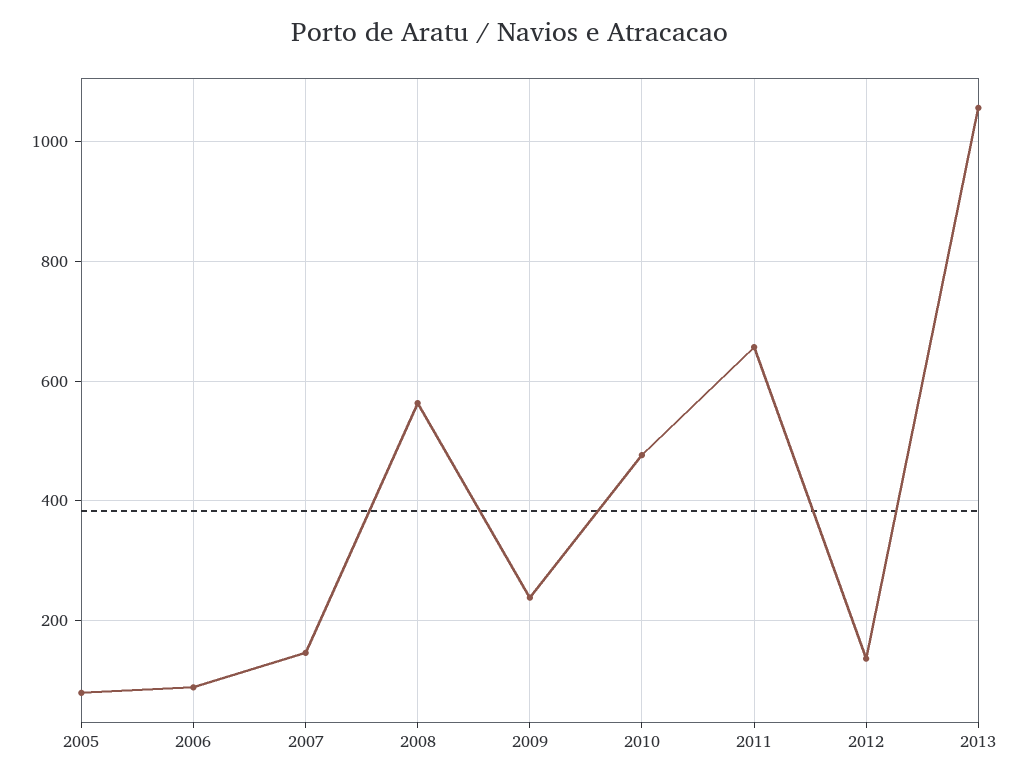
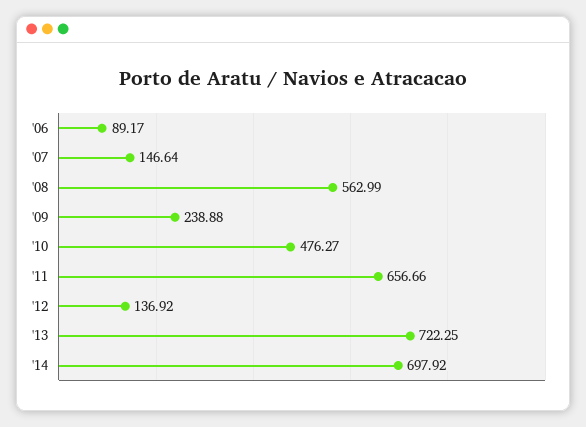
2005: 80 -> none
2013: 1060 -> 722.25
'14: none -> 697.92

